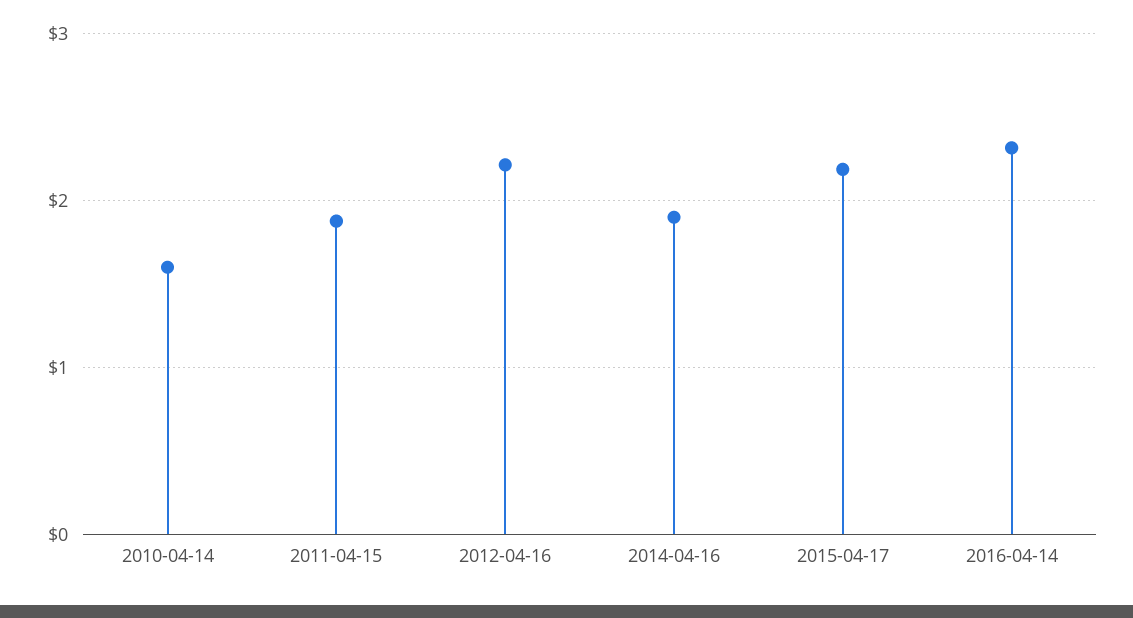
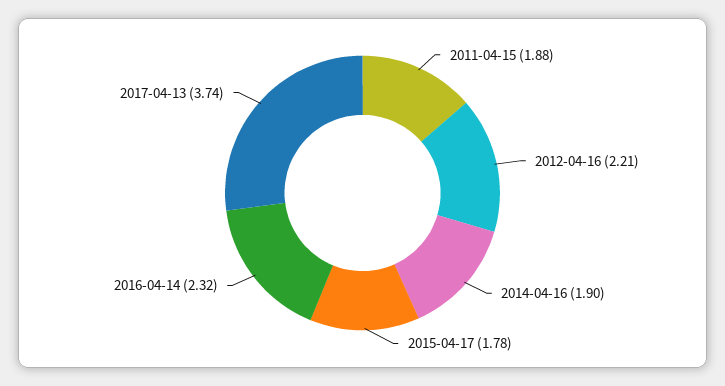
2010-04-14: 1.6 -> none
2015-04-17: 2.2 -> 1.78
2017-04-13: none -> 3.74

